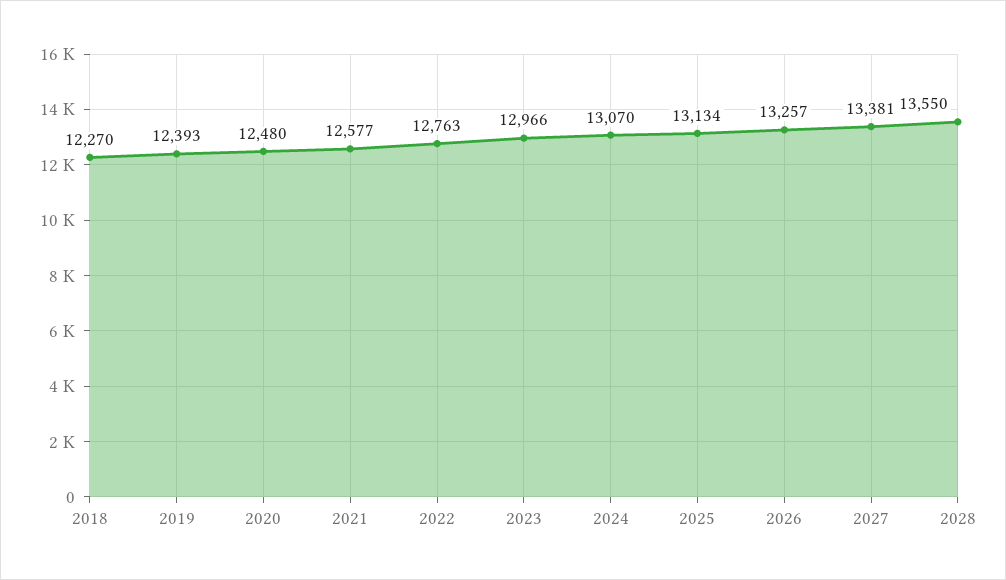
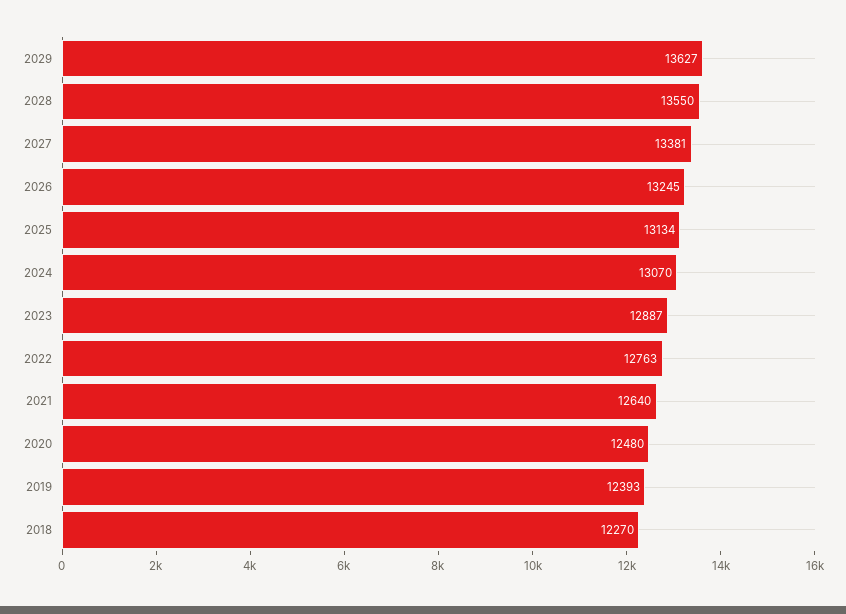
2021: 12577 -> 12640
2023: 12966 -> 12887
2026: 13257 -> 13245
2029: none -> 13627

